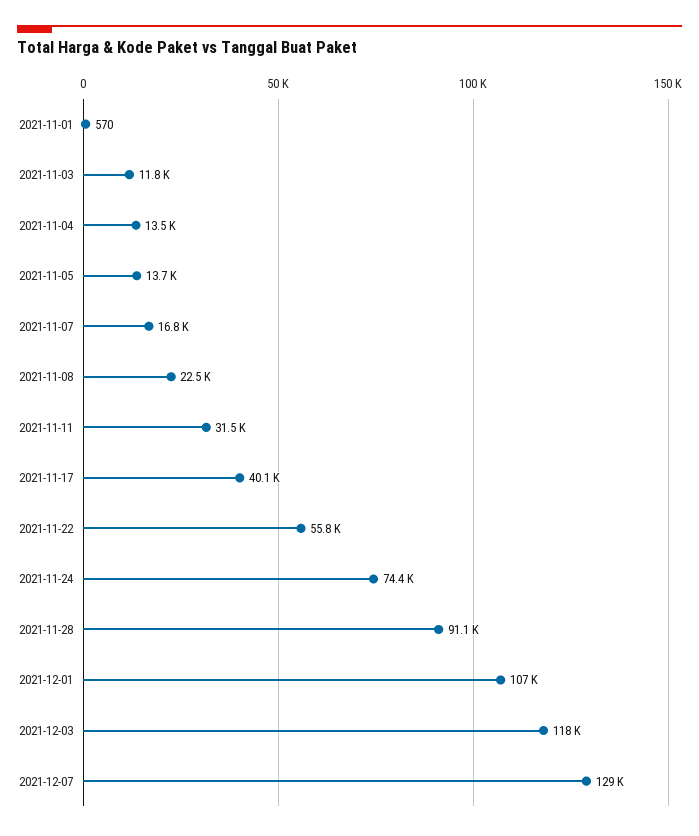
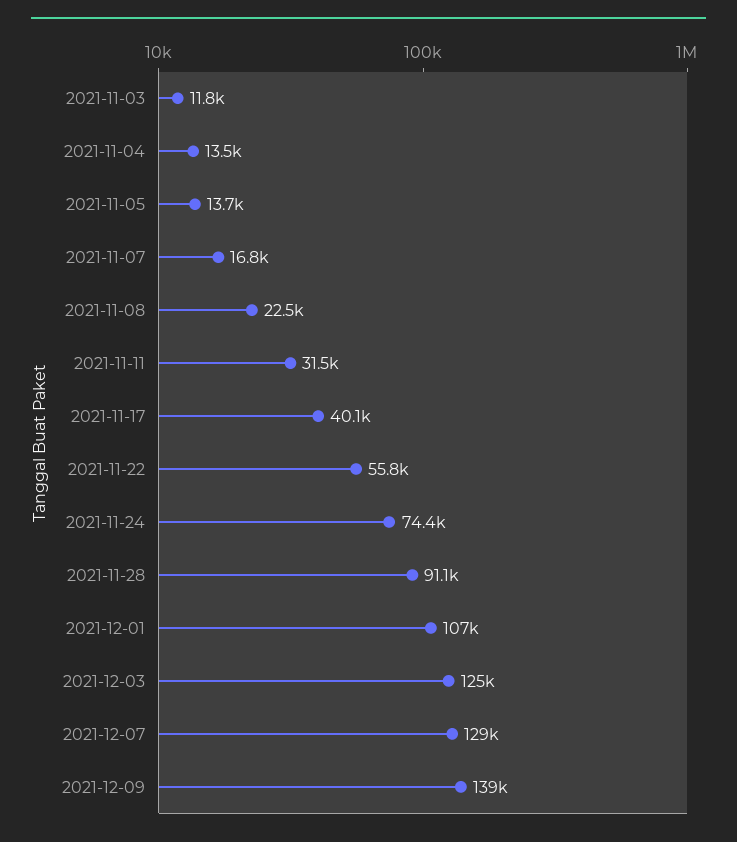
2021-11-01: 570 -> none
2021-12-03: 118000 -> 125000
2021-12-09: none -> 139000

